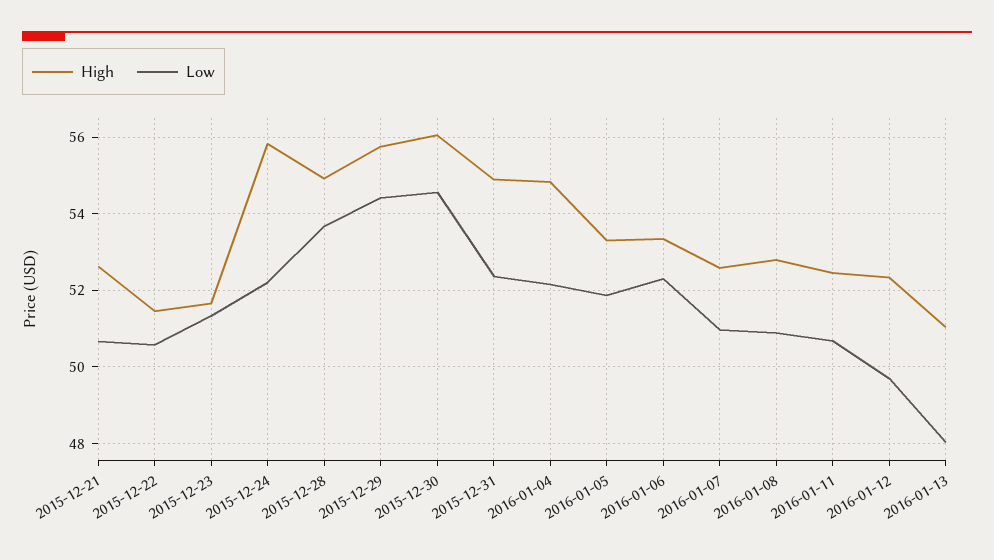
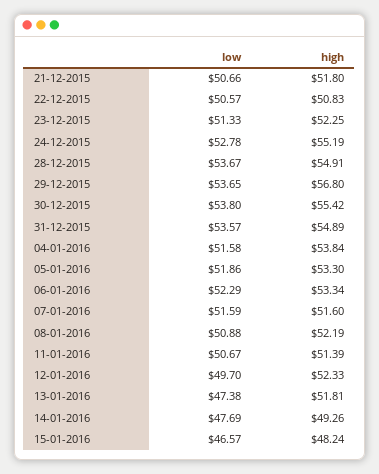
High, 2015-12-21: 52.6 -> 51.8
High, 2015-12-22: 51.4 -> 50.83
High, 2015-12-23: 51.6 -> 52.25
High, 2015-12-24: 55.8 -> 55.19
Low, 2015-12-24: 52.2 -> 52.78
High, 2015-12-29: 55.8 -> 56.8
Low, 2015-12-29: 54.4 -> 53.65
High, 2015-12-30: 56 -> 55.42
Low, 2015-12-30: 54.6 -> 53.8
Low, 2015-12-31: 52.4 -> 53.57
High, 2016-01-04: 54.8 -> 53.84
Low, 2016-01-04: 52.2 -> 51.58
High, 2016-01-07: 52.6 -> 51.6
Low, 2016-01-07: 51 -> 51.59
High, 2016-01-08: 52.8 -> 52.19
High, 2016-01-11: 52.4 -> 51.39
High, 2016-01-13: 51 -> 51.81
Low, 2016-01-13: 48 -> 47.38
Low, 14-01-2016: none -> 47.69
High, 14-01-2016: none -> 49.26
Low, 15-01-2016: none -> 46.57
High, 15-01-2016: none -> 48.24

